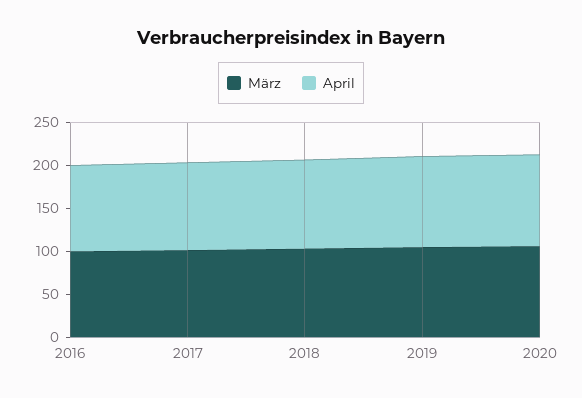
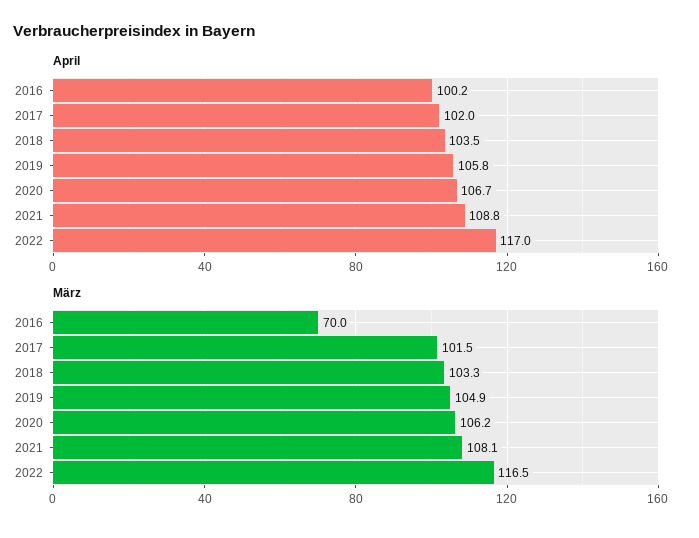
März, 2016: 100 -> 70
April, 2021: none -> 108.8
April, 2022: none -> 117
März, 2021: none -> 108.1
März, 2022: none -> 116.5

